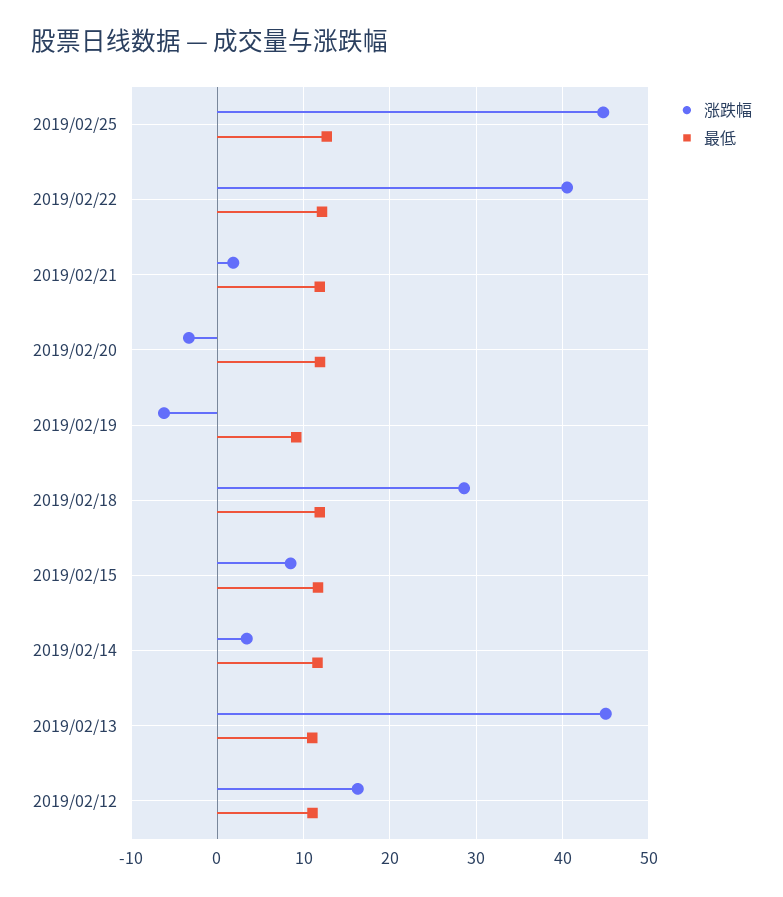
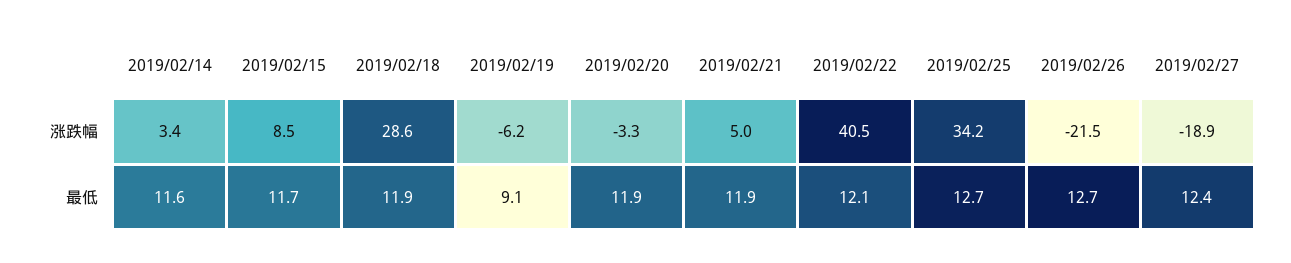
涨跌幅, 2019/02/25: 45 -> 34.2
涨跌幅, 2019/02/21: 2 -> 5
涨跌幅, 2019/02/13: 45 -> none
最低, 2019/02/13: 11 -> none
涨跌幅, 2019/02/12: 16 -> none
最低, 2019/02/12: 11 -> none
涨跌幅, 2019/02/26: none -> -21.5
涨跌幅, 2019/02/27: none -> -18.9
最低, 2019/02/26: none -> 12.7
最低, 2019/02/27: none -> 12.4

